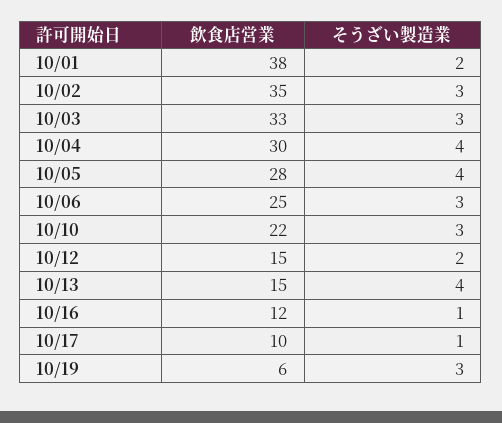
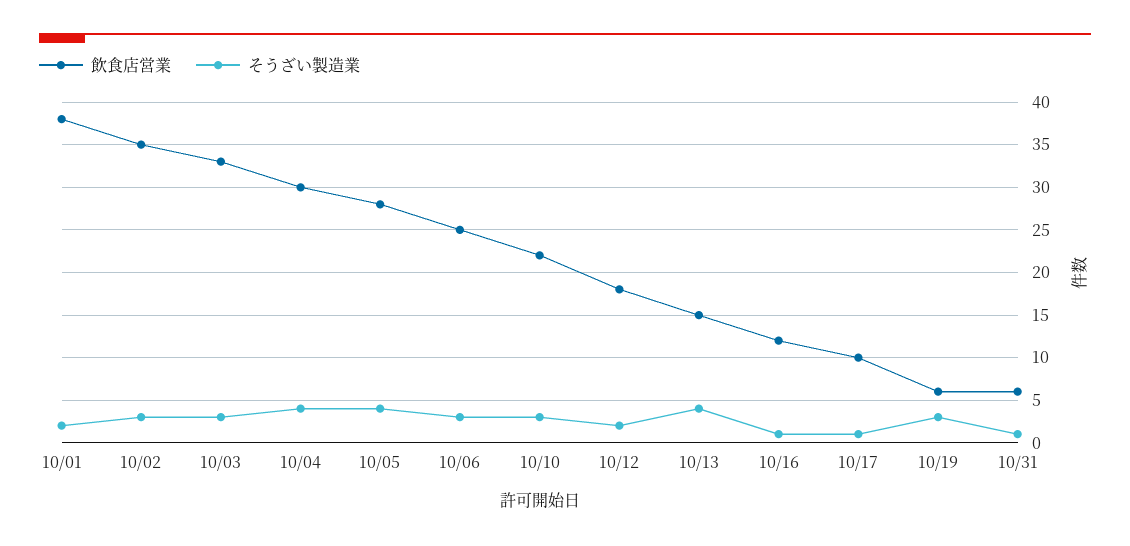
飲食店営業, 10/12: 15 -> 18
飲食店営業, 10/31: none -> 6
そうざい製造業, 10/31: none -> 1

